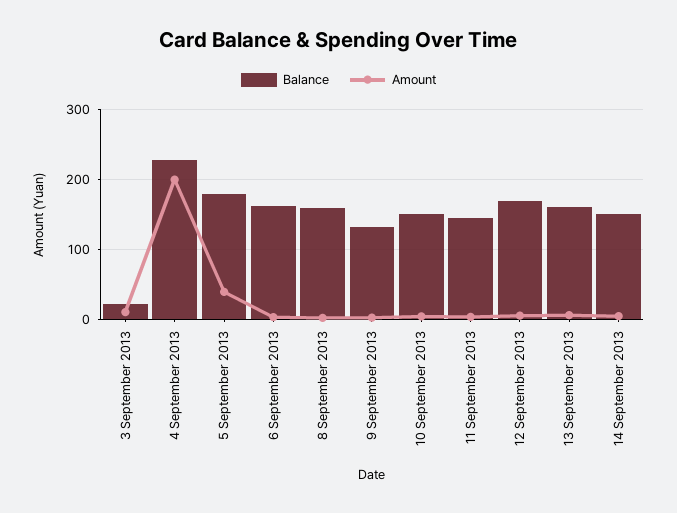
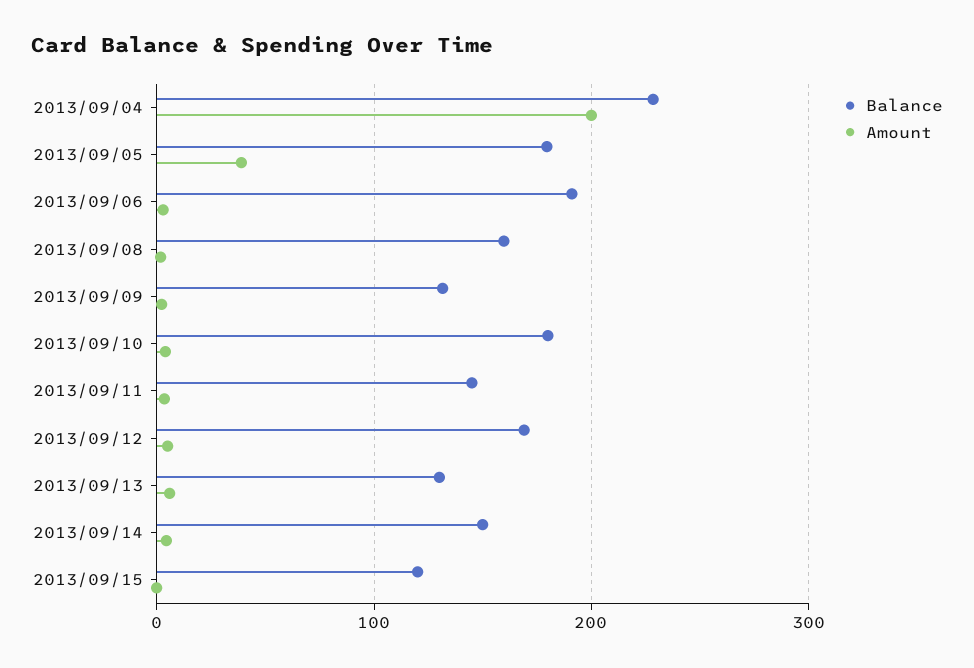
Balance, 3 September 2013: 20 -> none
Amount, 3 September 2013: 10 -> none
Balance, 6 September 2013: 160 -> 190
Balance, 10 September 2013: 150 -> 180
Balance, 13 September 2013: 160 -> 130
Balance, 2013/09/15: none -> 120
Amount, 2013/09/15: none -> 0

